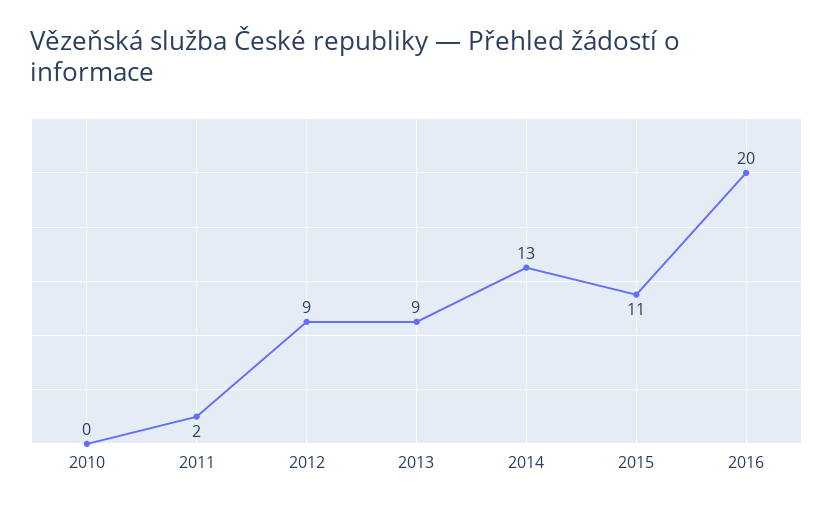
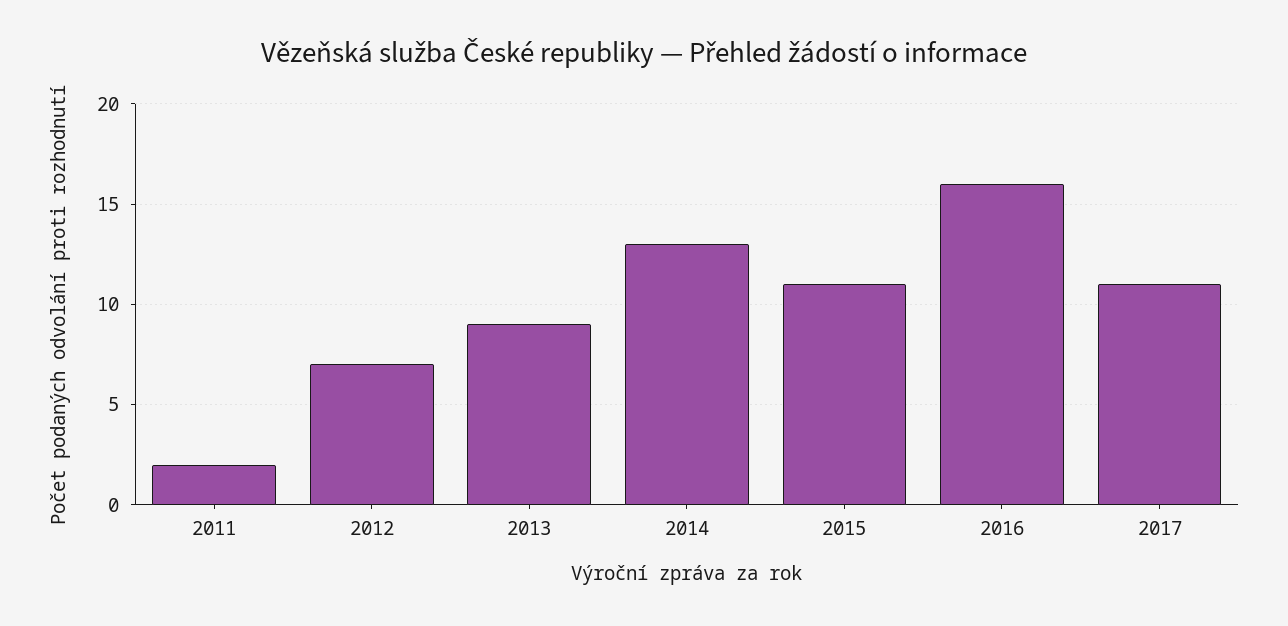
2010: 0 -> none
2012: 9 -> 7
2016: 20 -> 16
2017: none -> 11

